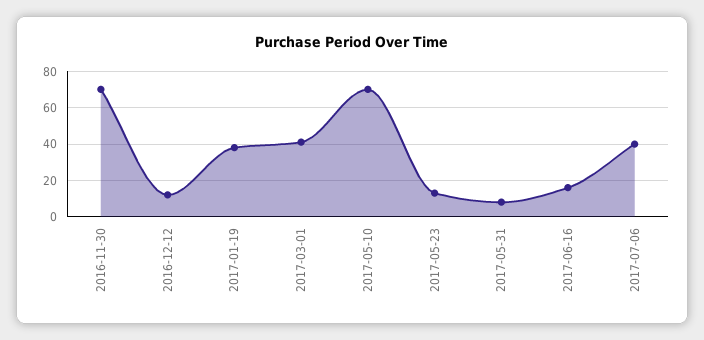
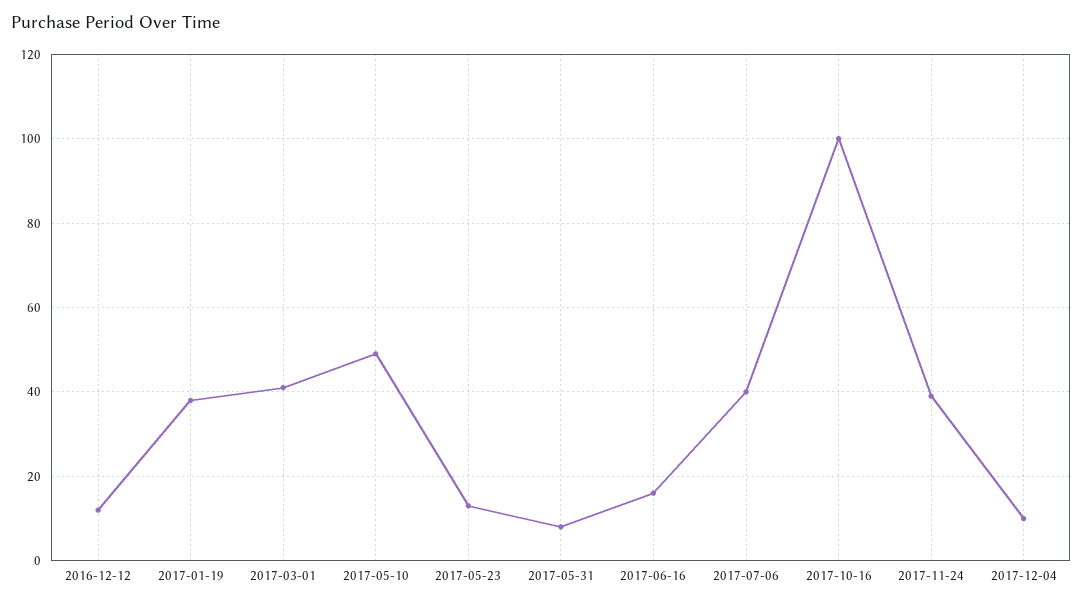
2016-11-30: 70 -> none
2017-05-10: 70 -> 50
2017-10-16: none -> 100
2017-11-24: none -> 40
2017-12-04: none -> 10

